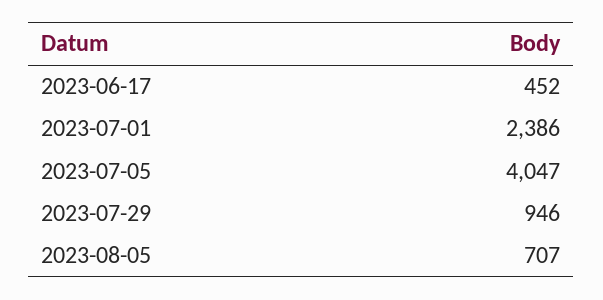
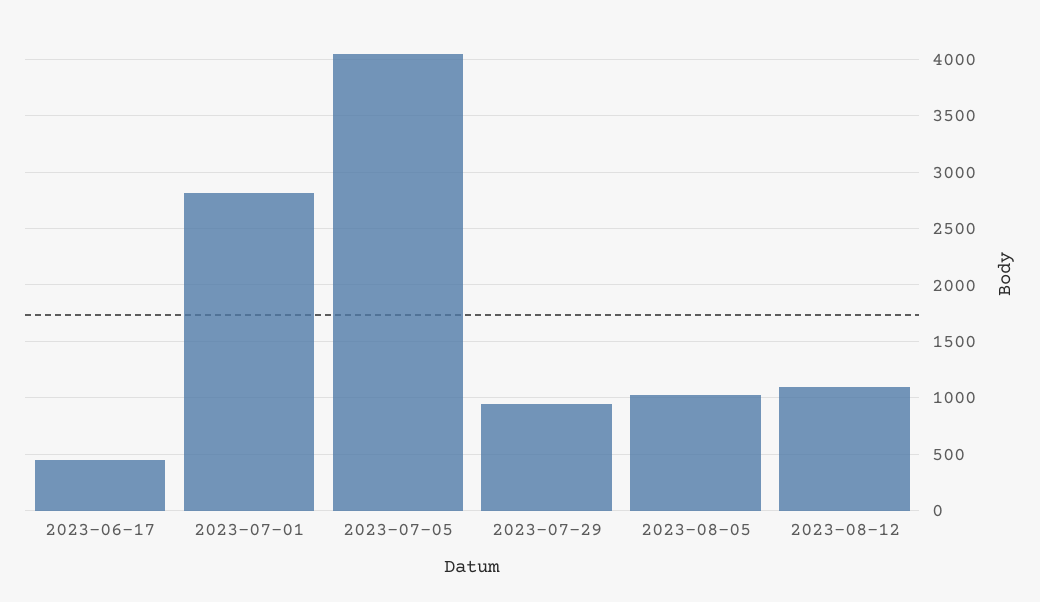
2023-07-01: 2386 -> 2800
2023-08-05: 707 -> 1000
2023-08-12: none -> 1100

